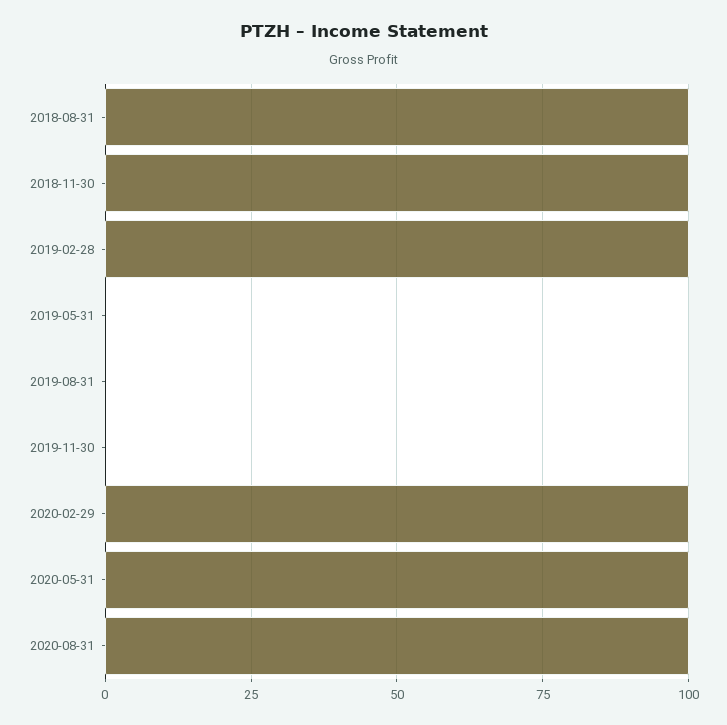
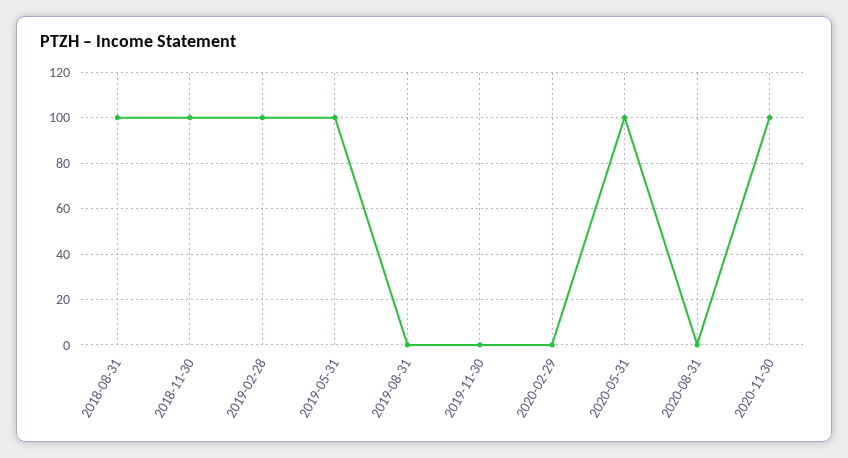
2019-05-31: 0 -> 100
2020-02-29: 100 -> 0
2020-08-31: 100 -> 0
2020-11-30: none -> 100

